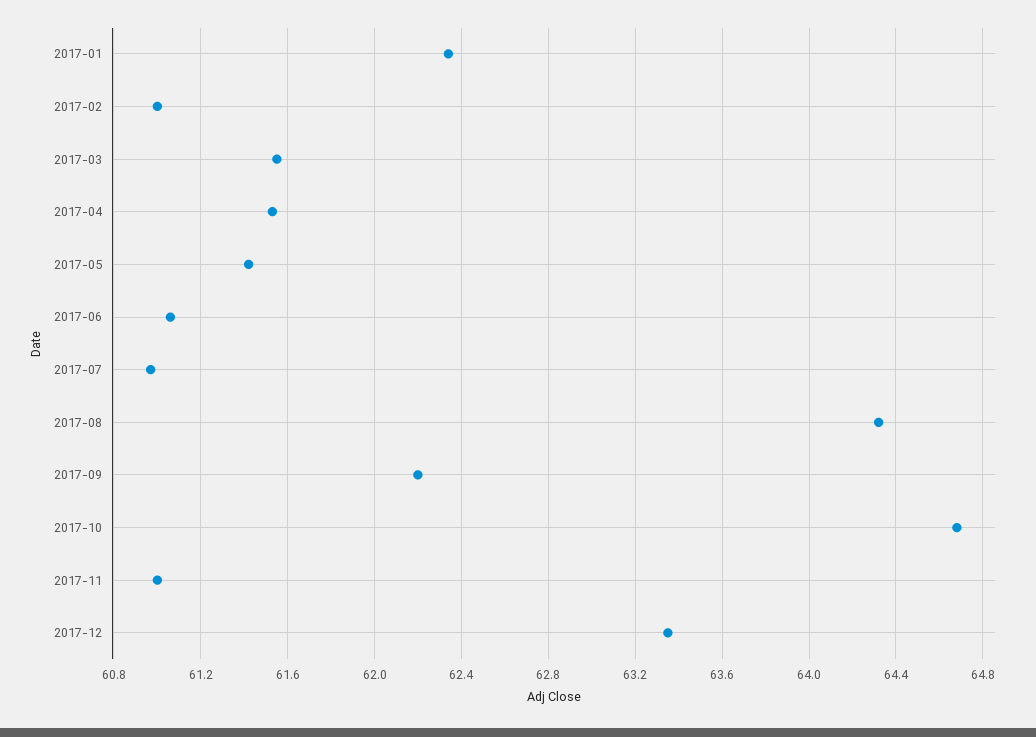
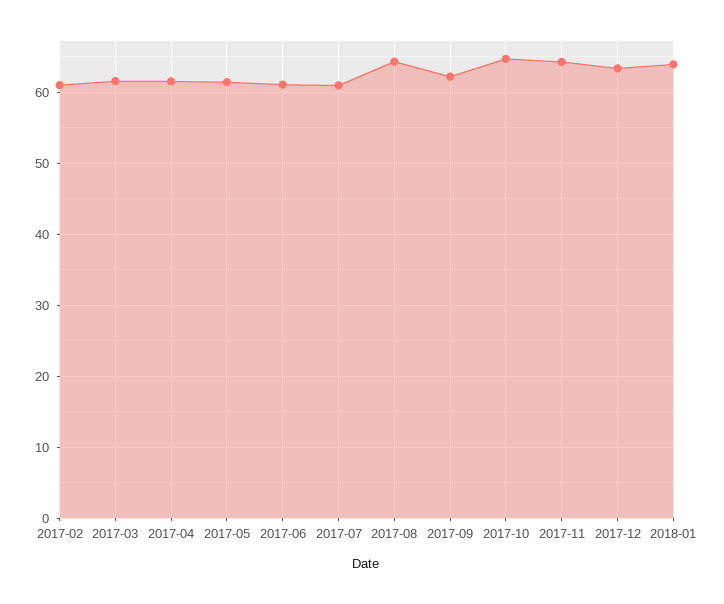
2017-01: 62.35 -> none
2017-11: 61 -> 64
2018-01: none -> 64

